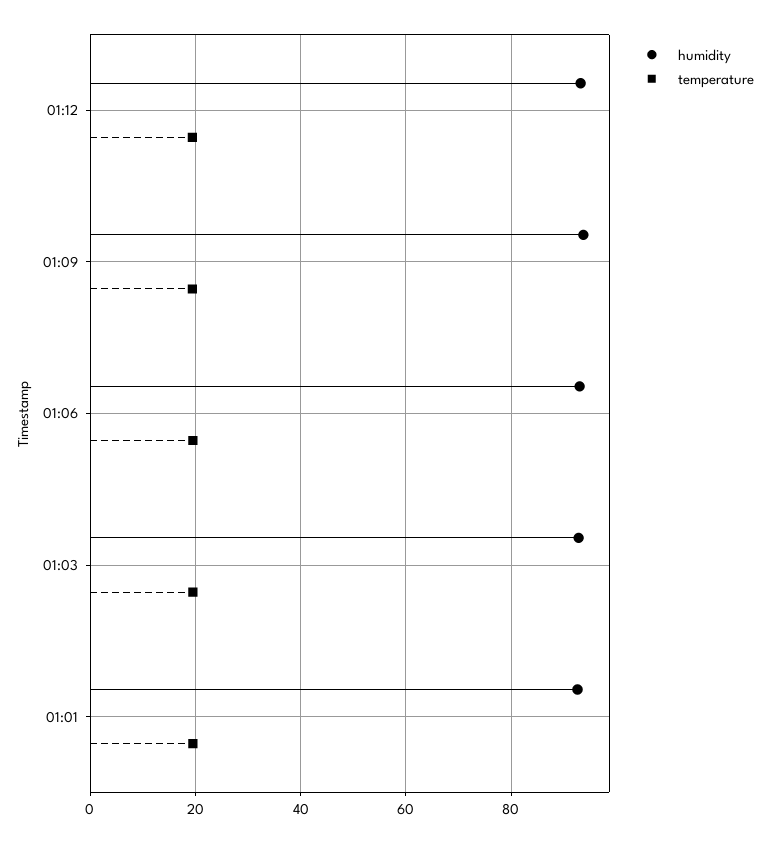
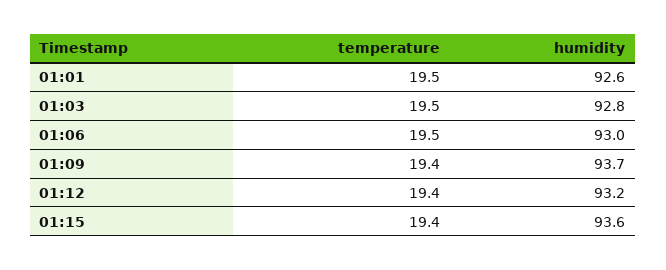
temperature, 01:15: none -> 19.4
humidity, 01:15: none -> 93.6

